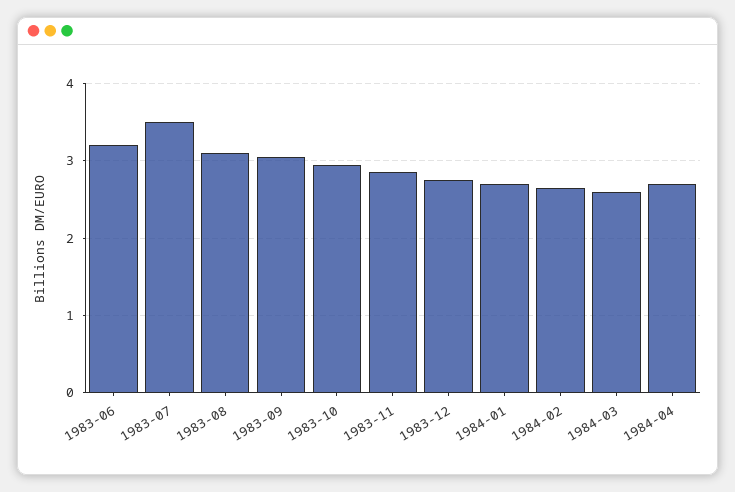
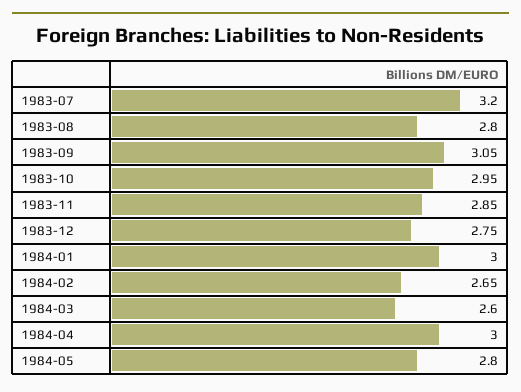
1983-06: 3.2 -> none
1983-07: 3.5 -> 3.2
1983-08: 3.1 -> 2.8
1984-01: 2.7 -> 3
1984-04: 2.7 -> 3
1984-05: none -> 2.8

